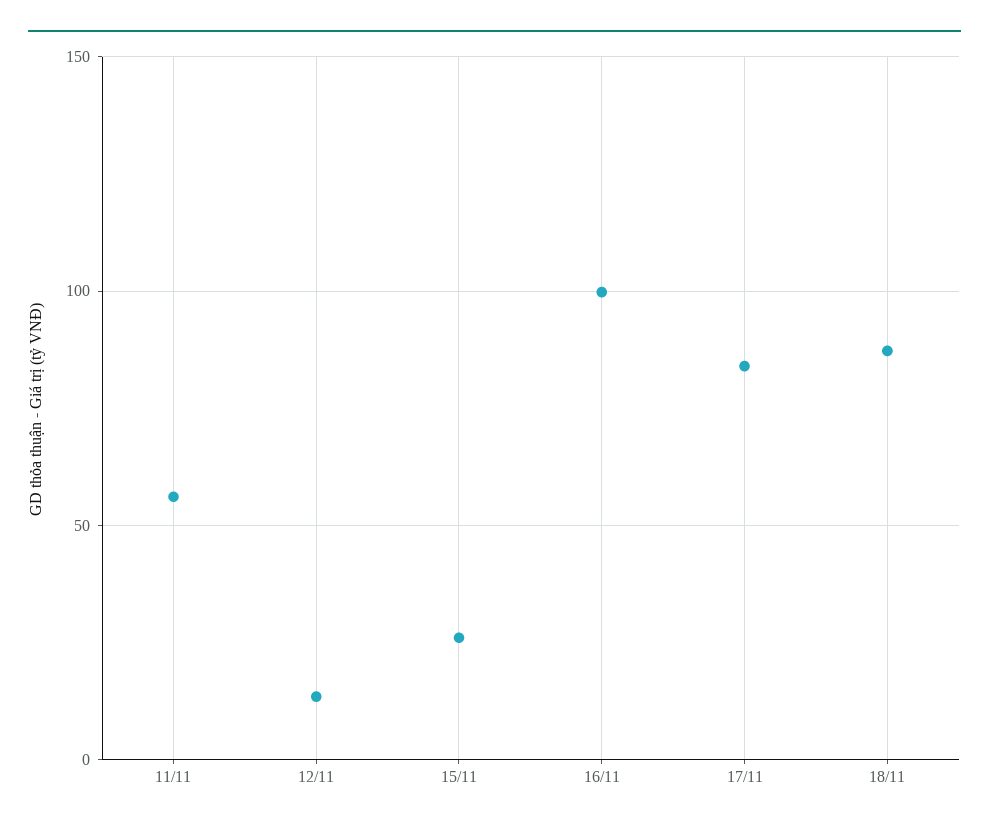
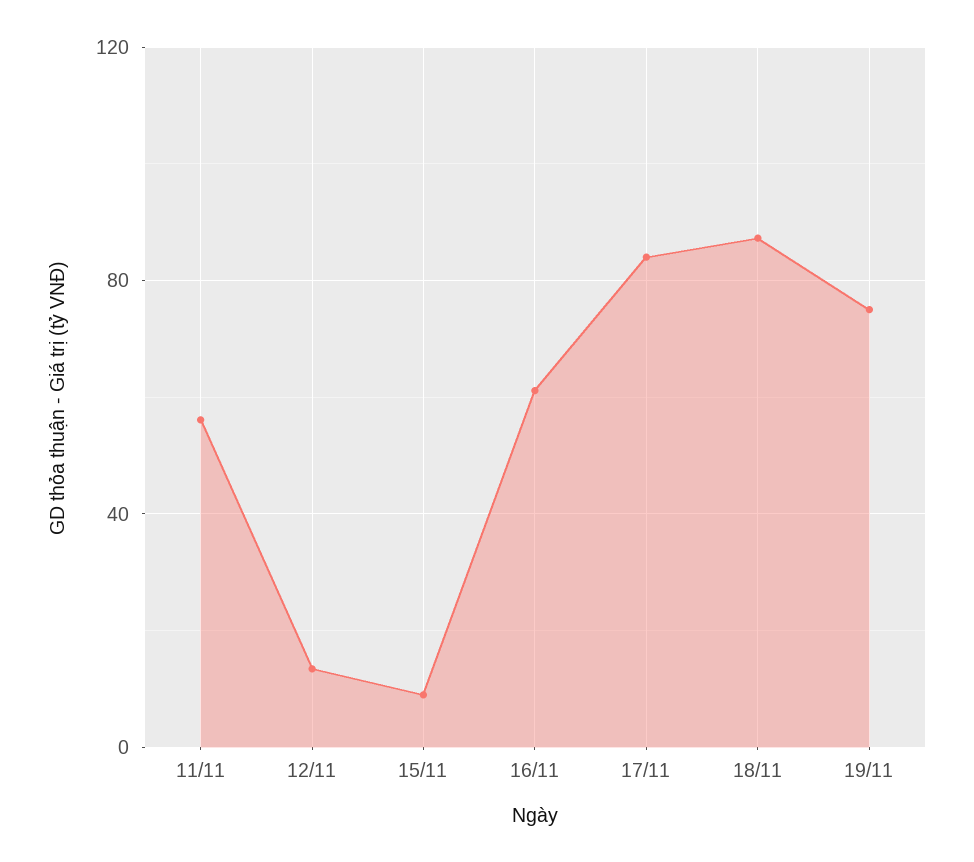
15/11: 25 -> 10
16/11: 100 -> 60
19/11: none -> 75

